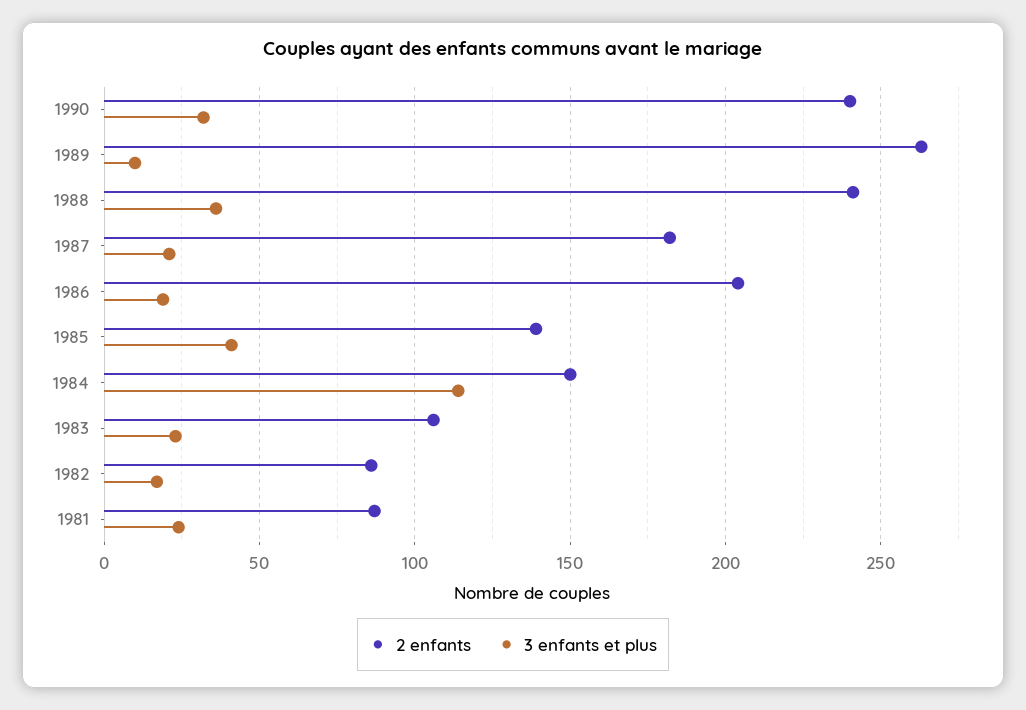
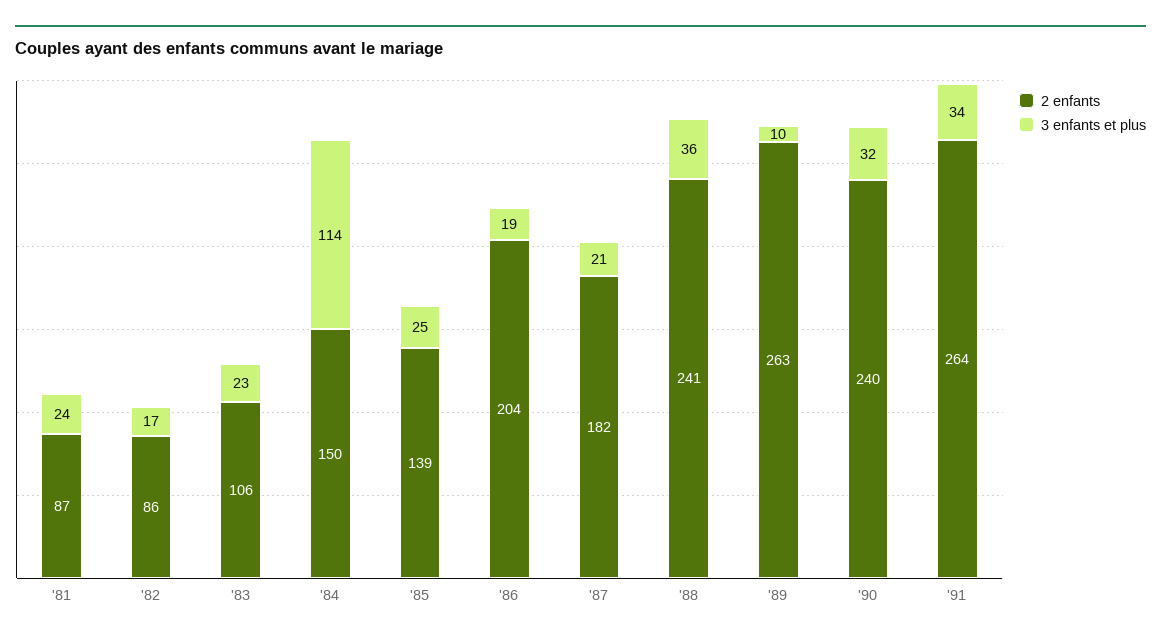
3 enfants et plus, 1985: 40 -> 25
2 enfants, '91: none -> 264
3 enfants et plus, '91: none -> 34

